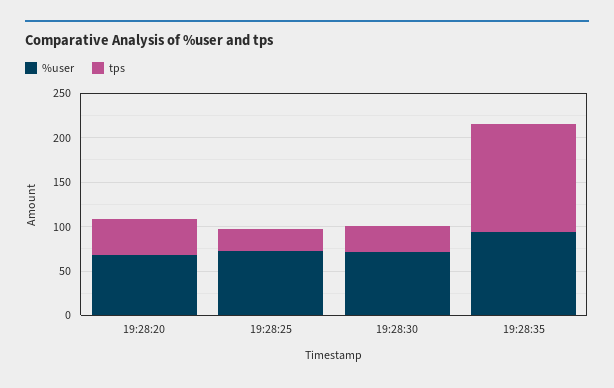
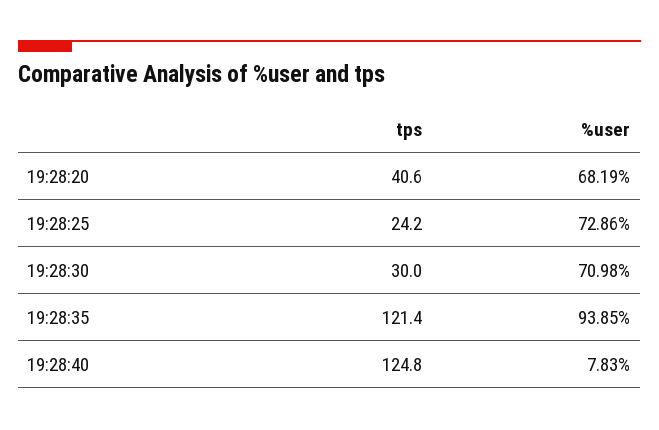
tps, 19:28:40: none -> 124.8
%user, 19:28:40: none -> 7.83

